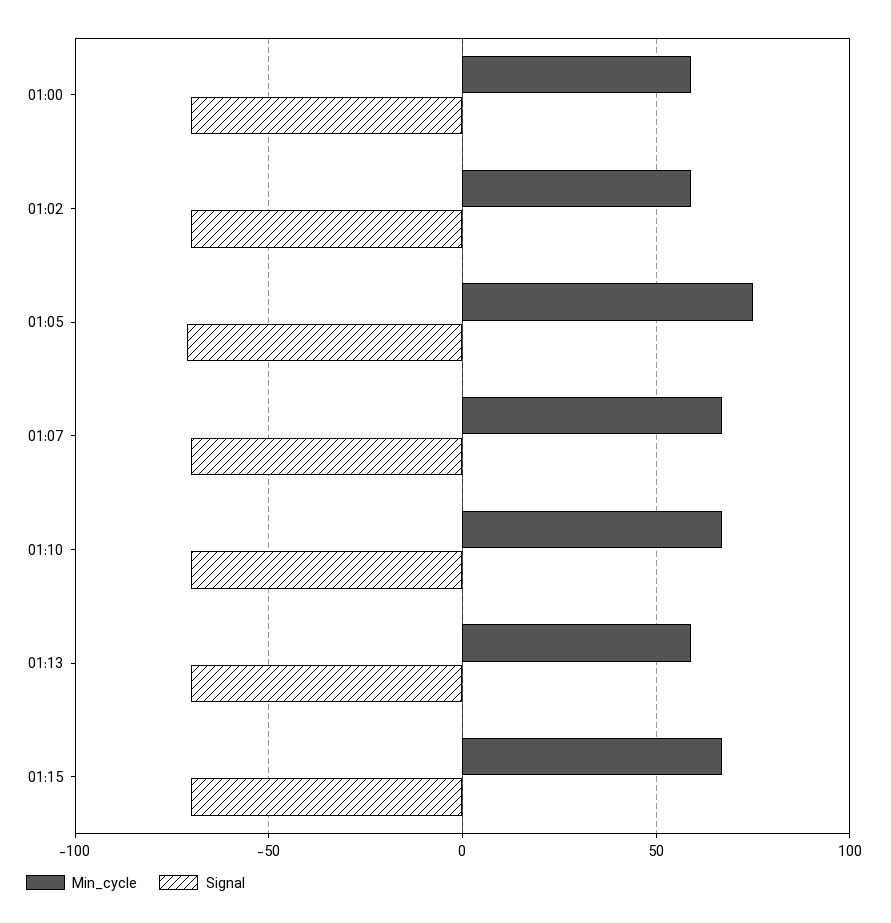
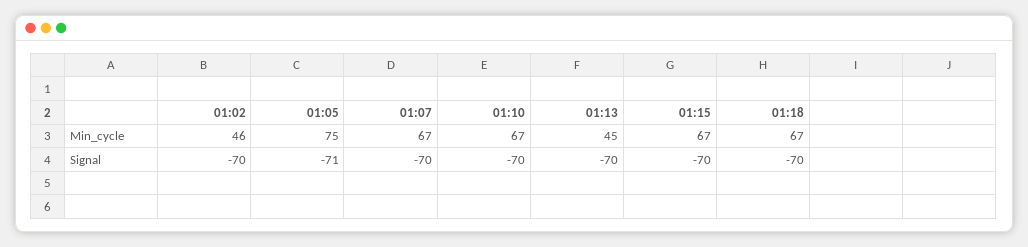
Min_cycle, 01:00: 60 -> none
Signal, 01:00: -70 -> none
Min_cycle, 01:02: 60 -> 46
Min_cycle, 01:13: 60 -> 45
Min_cycle, 01:18: none -> 67
Signal, 01:18: none -> -70

